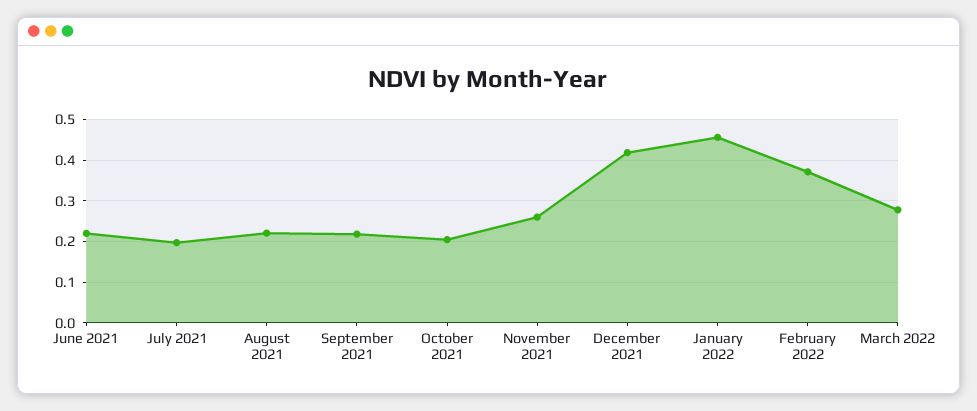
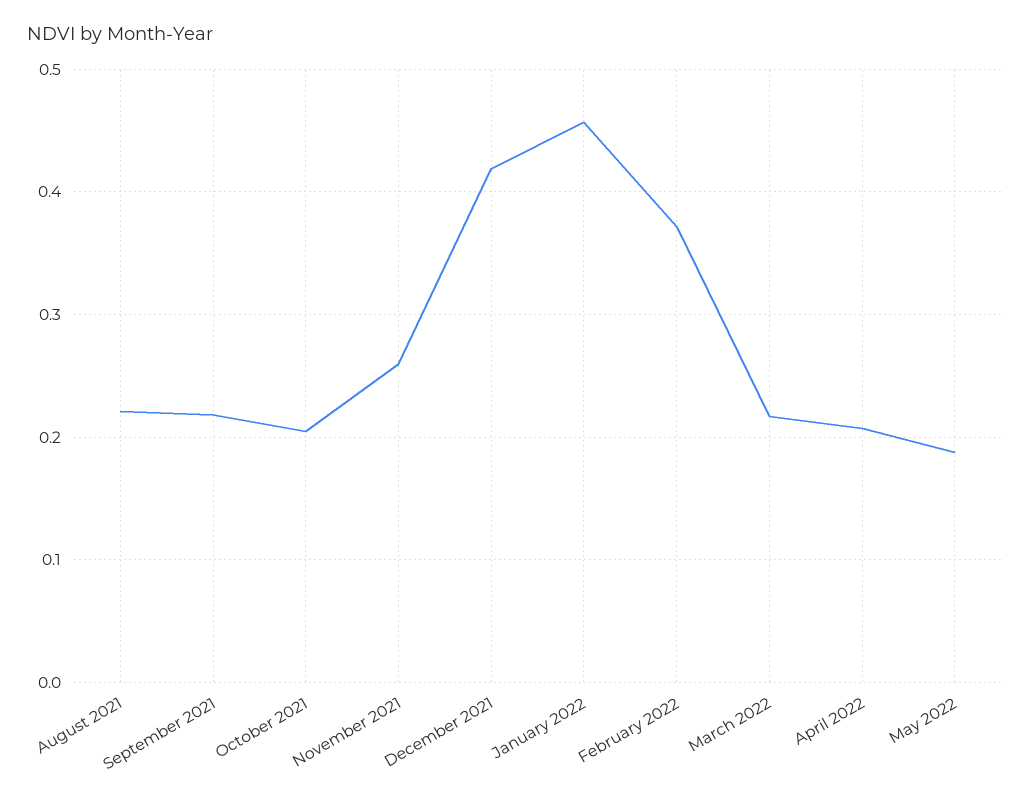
June 2021: 0.22 -> none
July 2021: 0.2 -> none
March 2022: 0.28 -> 0.22
April 2022: none -> 0.21
May 2022: none -> 0.19

